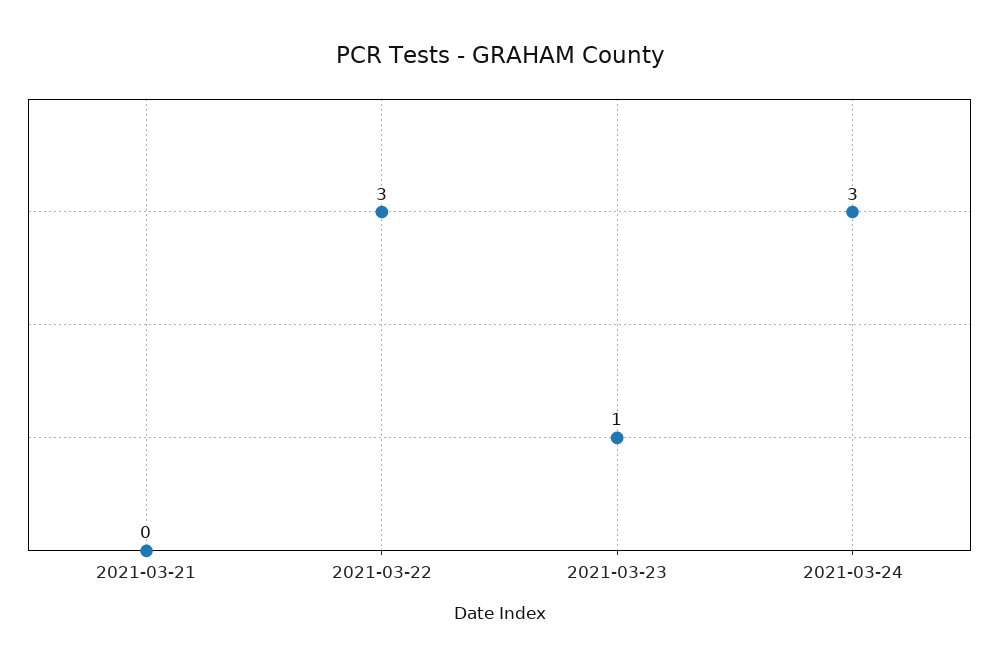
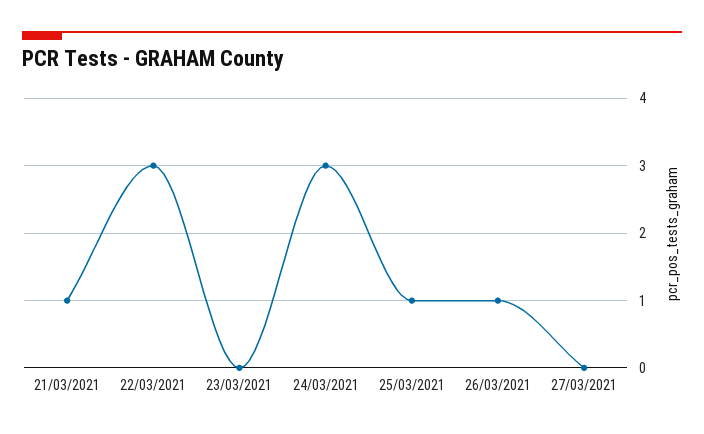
2021-03-21: 0 -> 1
2021-03-23: 1 -> 0
25/03/2021: none -> 1
26/03/2021: none -> 1
27/03/2021: none -> 0

